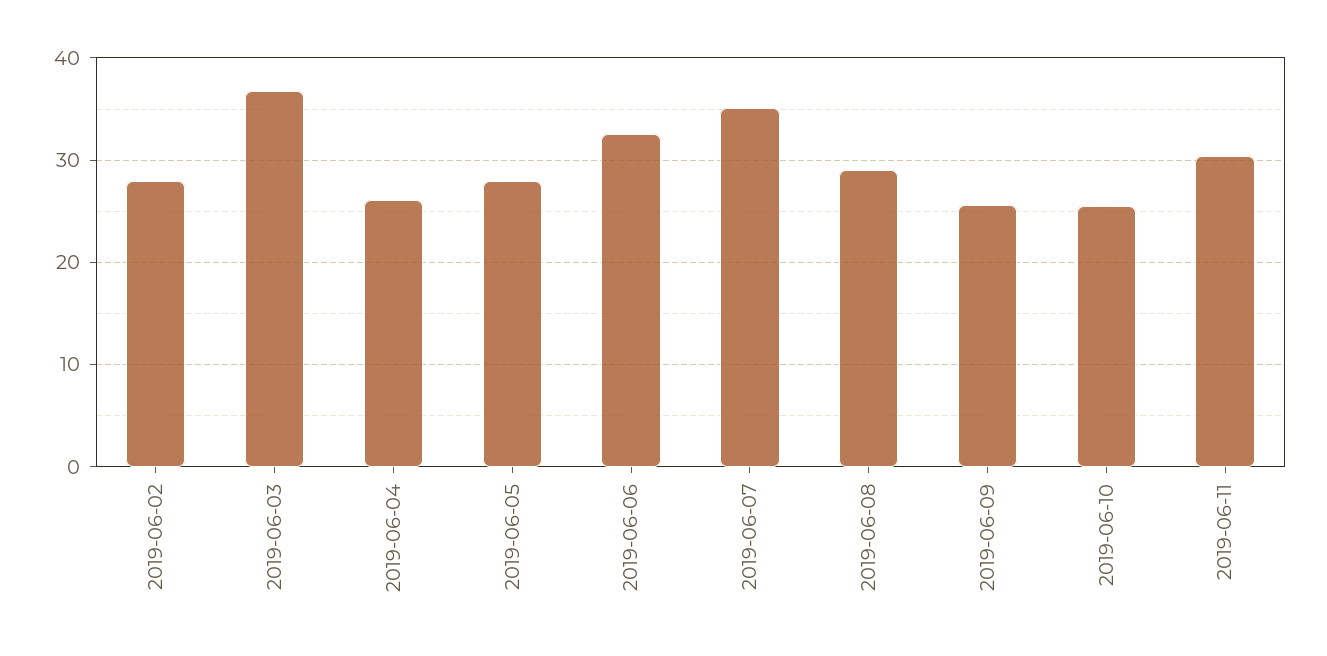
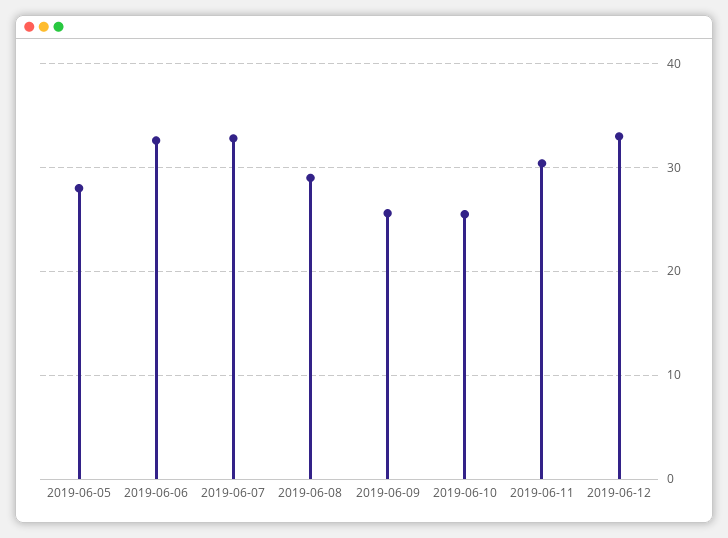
2019-06-02: 28 -> none
2019-06-03: 37 -> none
2019-06-04: 26 -> none
2019-06-07: 35 -> 33
2019-06-12: none -> 33

